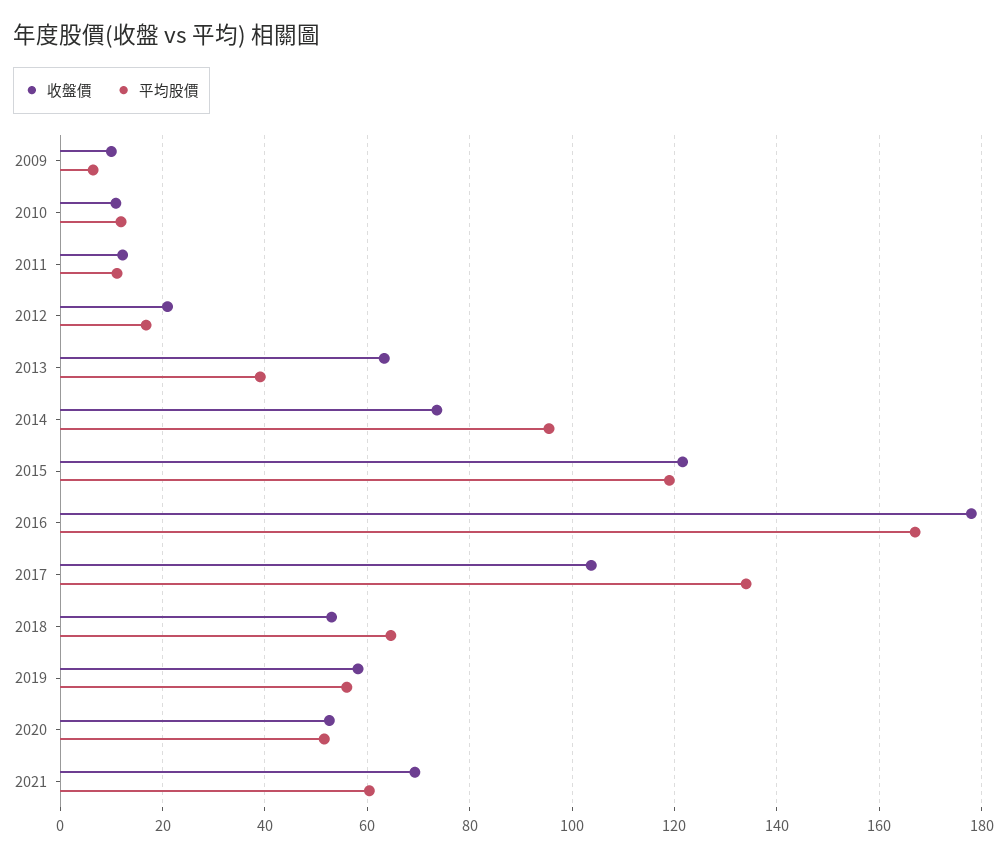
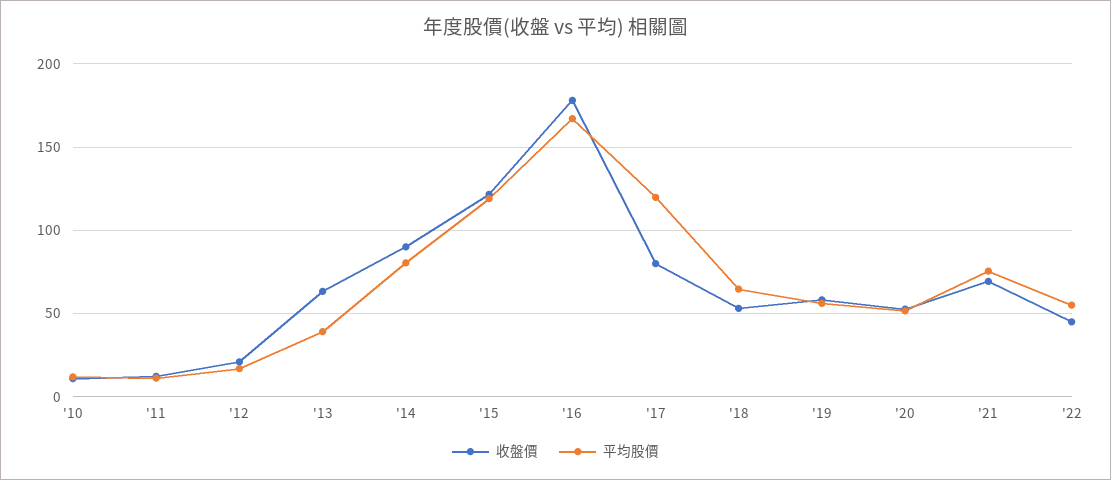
收盤價, 2009: 10 -> none
平均股價, 2009: 6 -> none
收盤價, 2014: 74 -> 90
平均股價, 2014: 96 -> 80
收盤價, 2017: 104 -> 80
平均股價, 2017: 134 -> 120
平均股價, 2021: 60 -> 75
收盤價, '22: none -> 45
平均股價, '22: none -> 55

